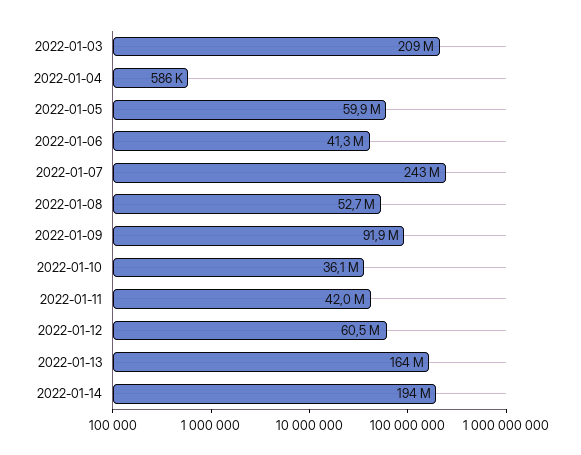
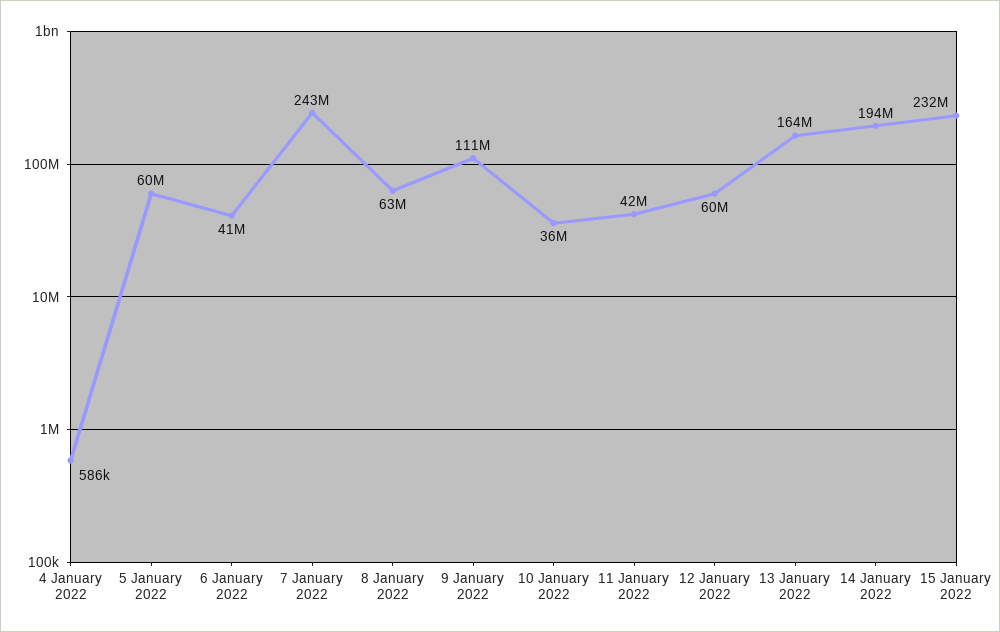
2022-01-03: 209000000 -> none
2022-01-08: 52700000 -> 63000000
2022-01-09: 91900000 -> 111000000
15 January 2022: none -> 232000000

